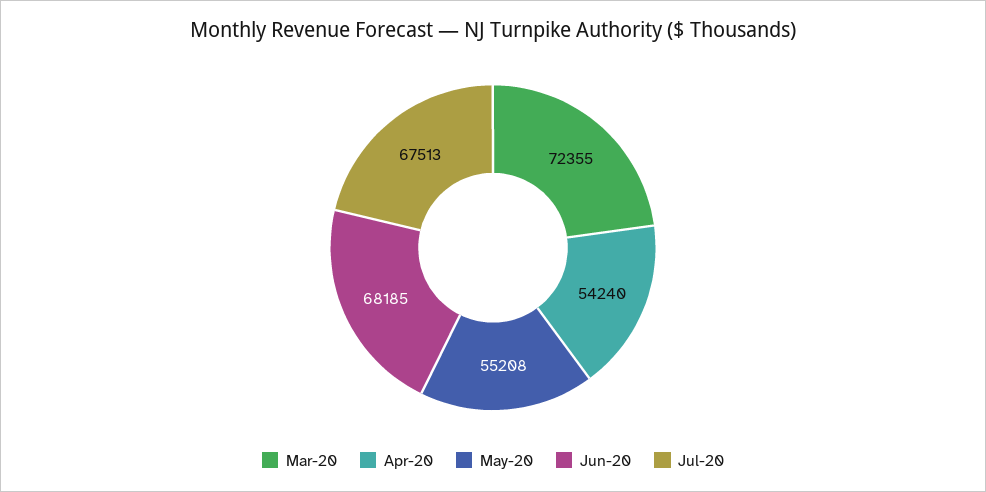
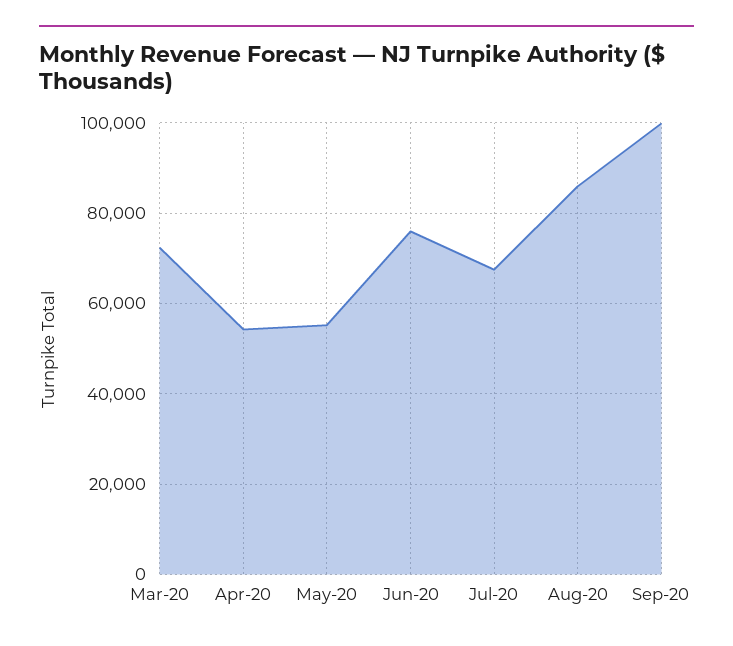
Jun-20: 68185 -> 76000
Aug-20: none -> 86000
Sep-20: none -> 100000

